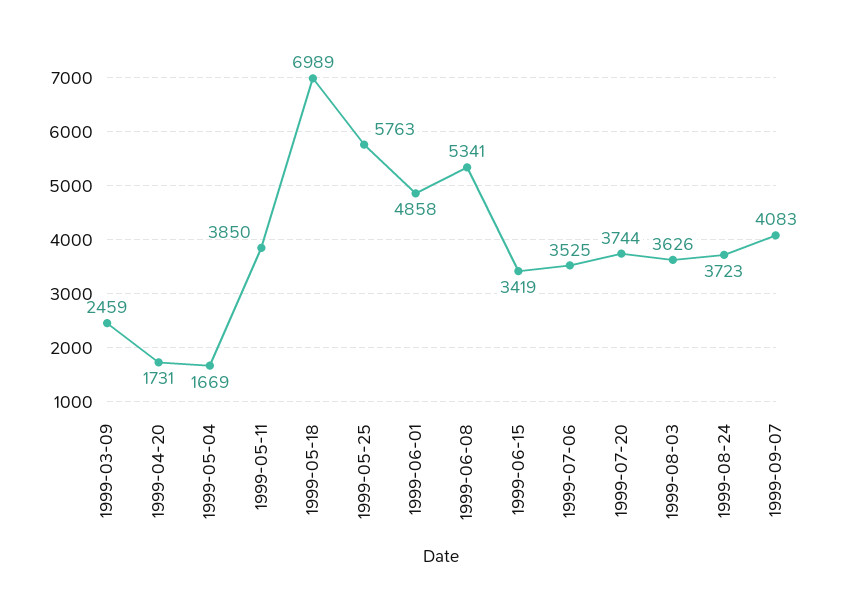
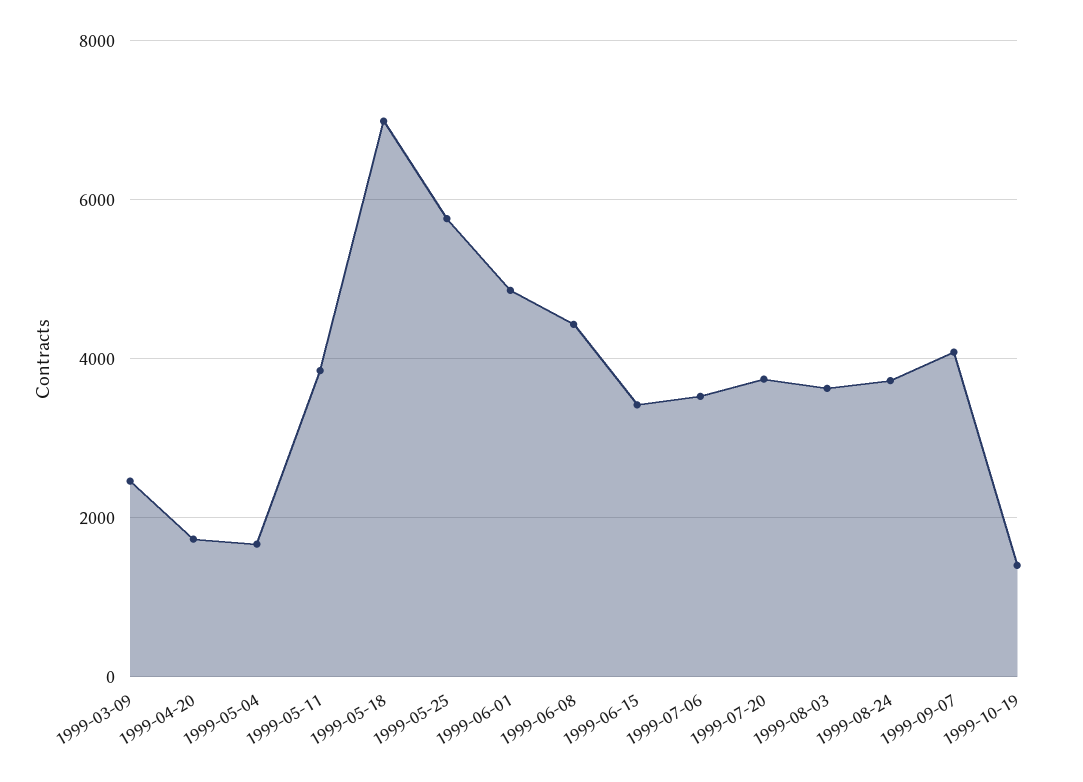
1999-06-08: 5341 -> 4400
1999-10-19: none -> 1400

